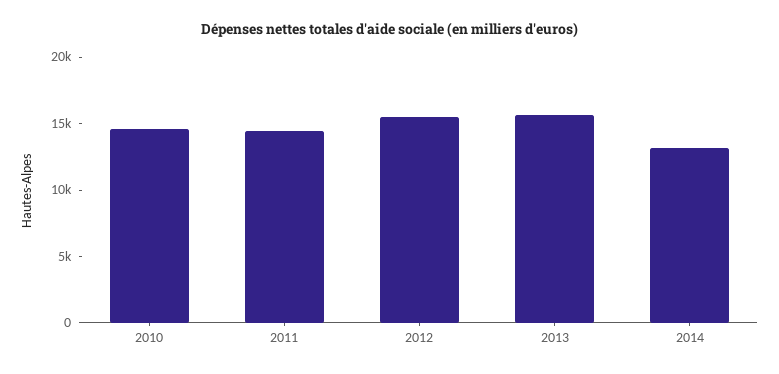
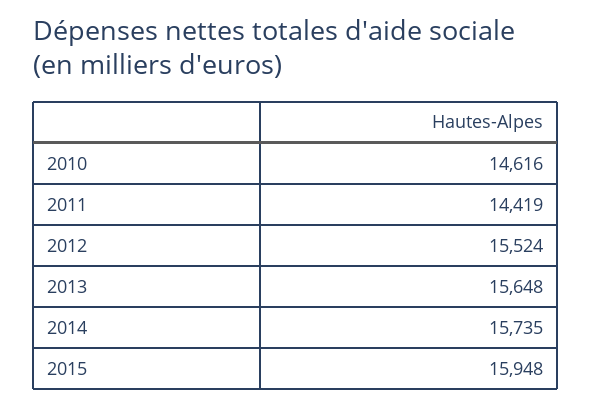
2014: 13000 -> 15735
2015: none -> 15948

